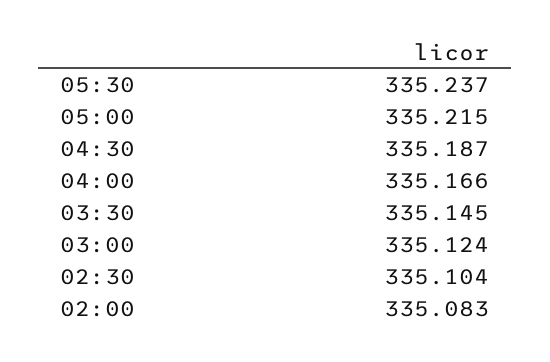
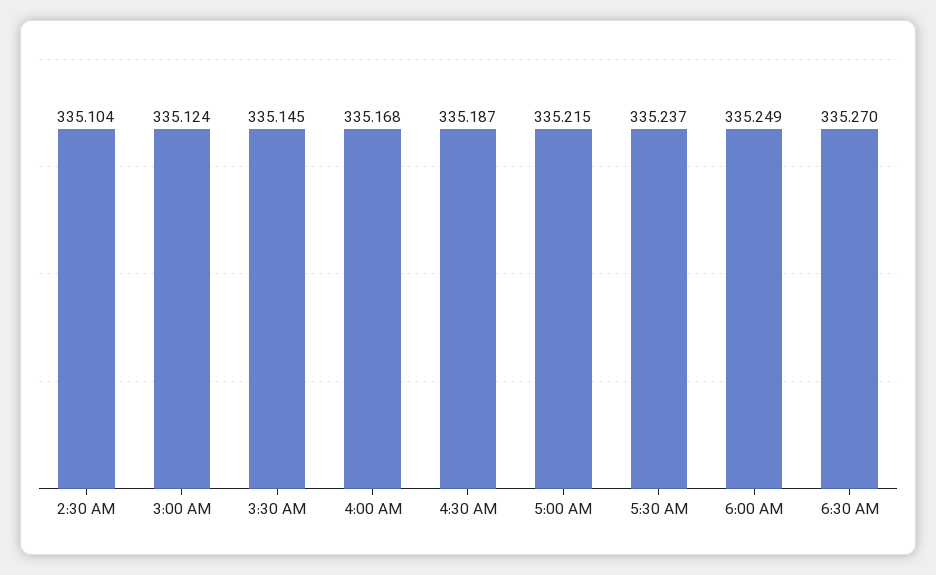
04:00: 335.166 -> 335.168
02:00: 335.083 -> none
6:00 AM: none -> 335.249
6:30 AM: none -> 335.27

